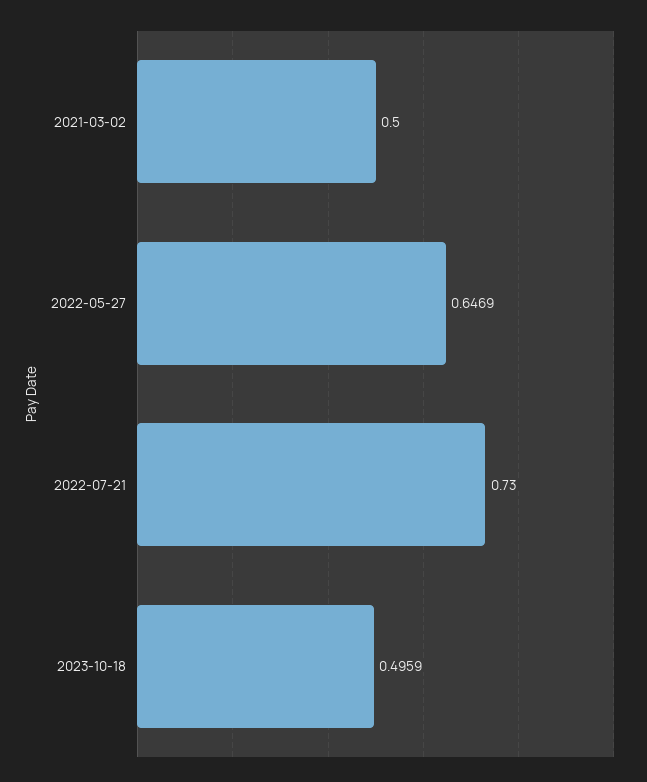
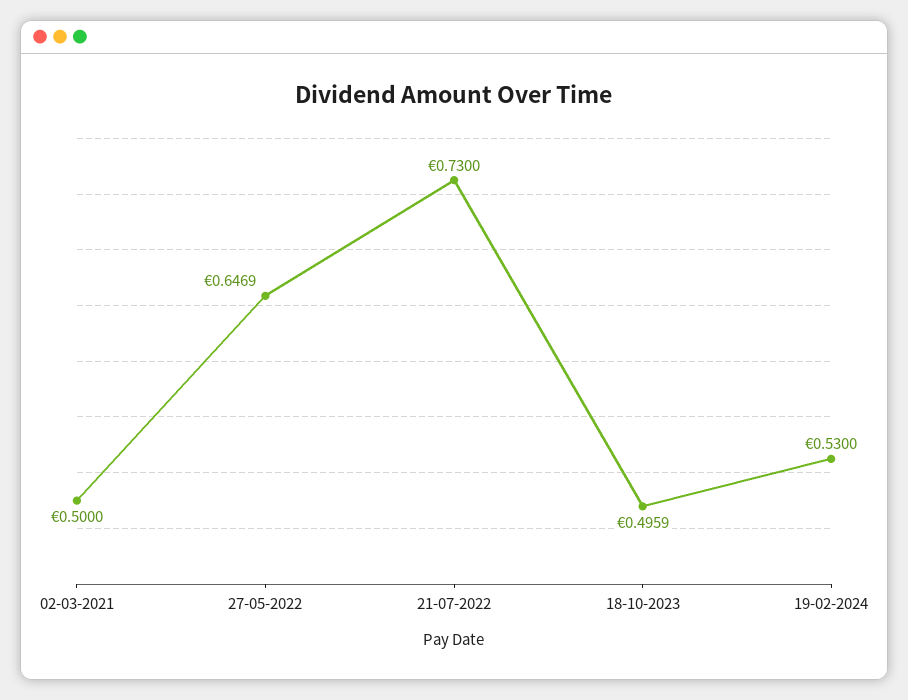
19-02-2024: none -> 0.53

